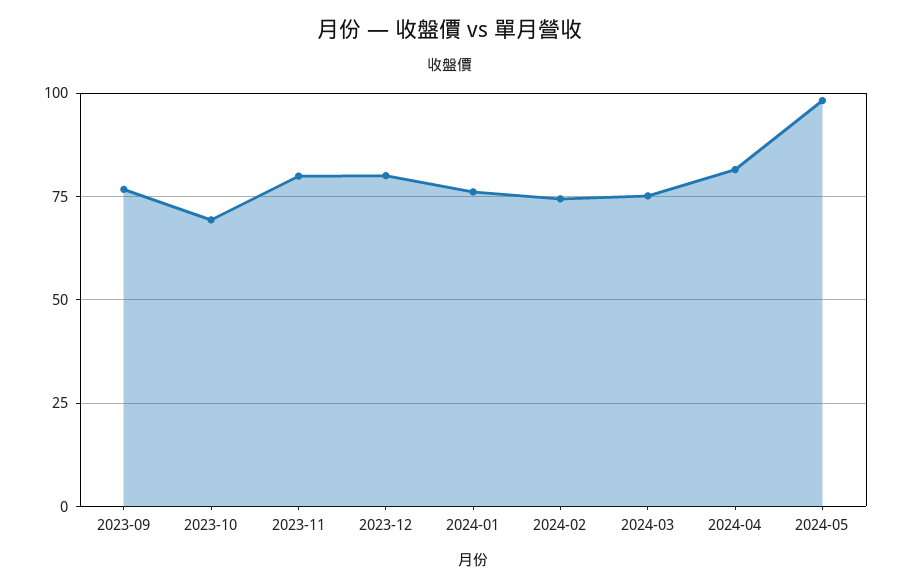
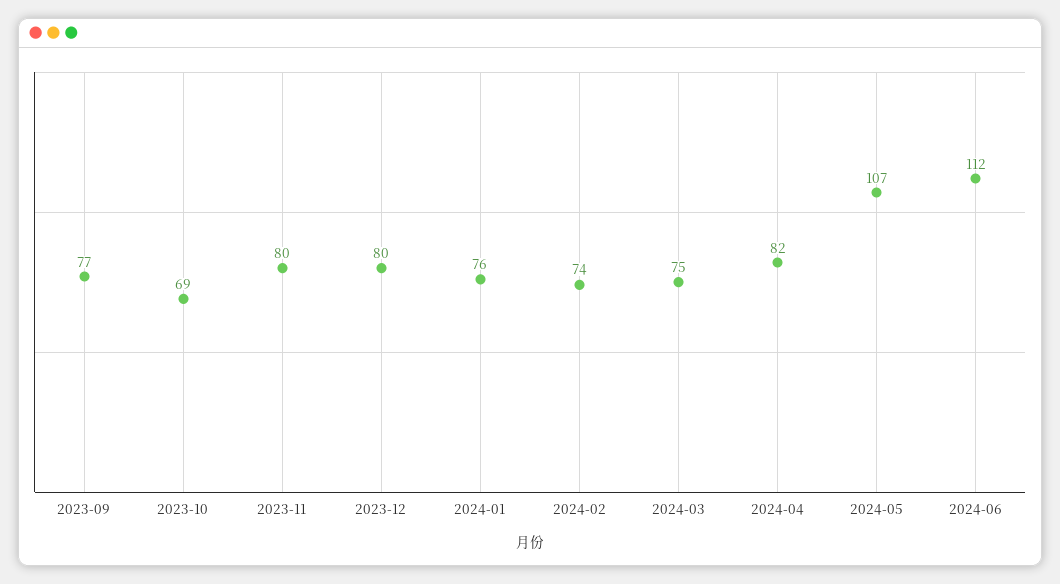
2024-05: 97.5 -> 107
2024-06: none -> 112

